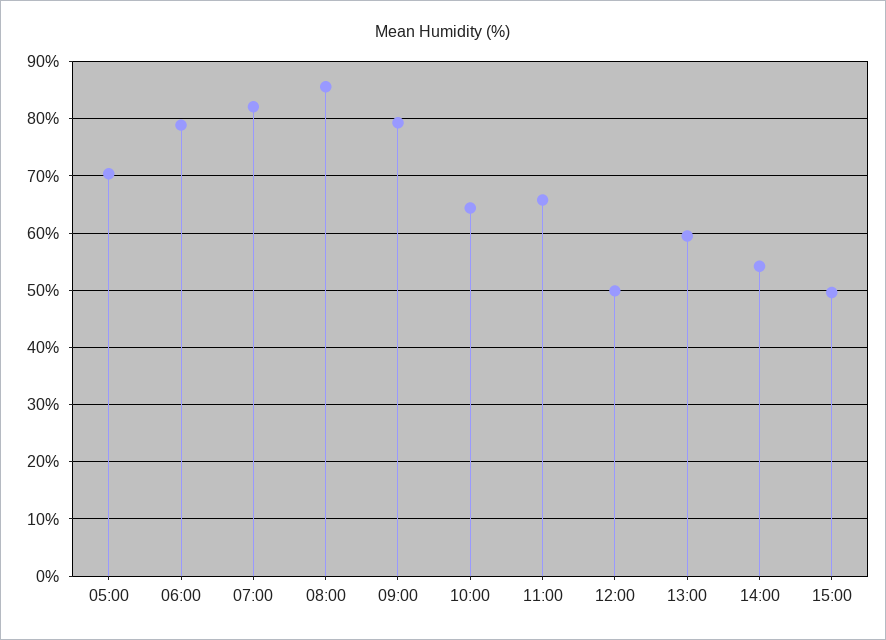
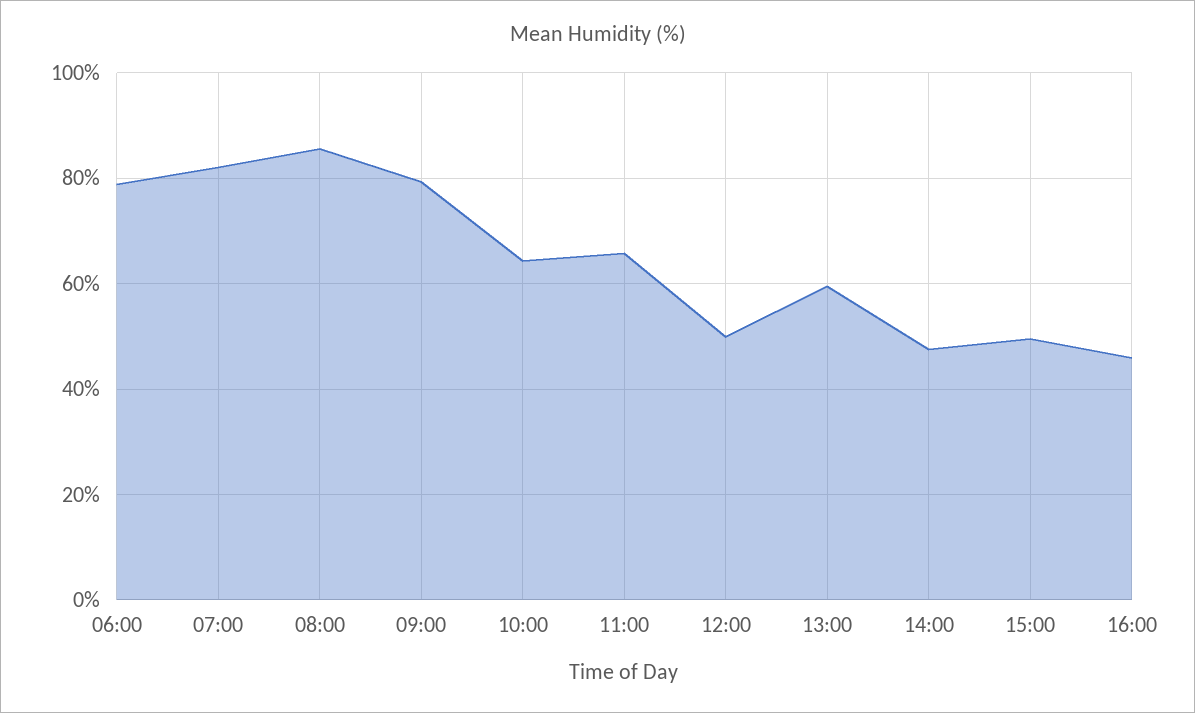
05:00: 70 -> none
14:00: 54 -> 48
16:00: none -> 46

